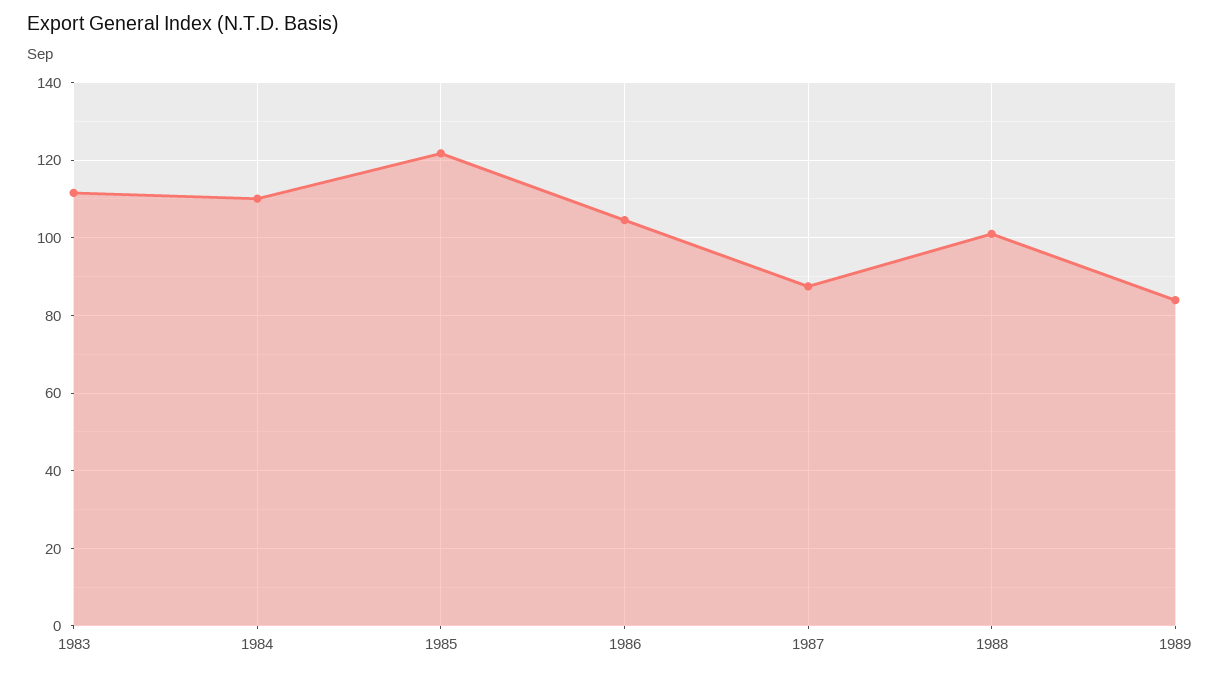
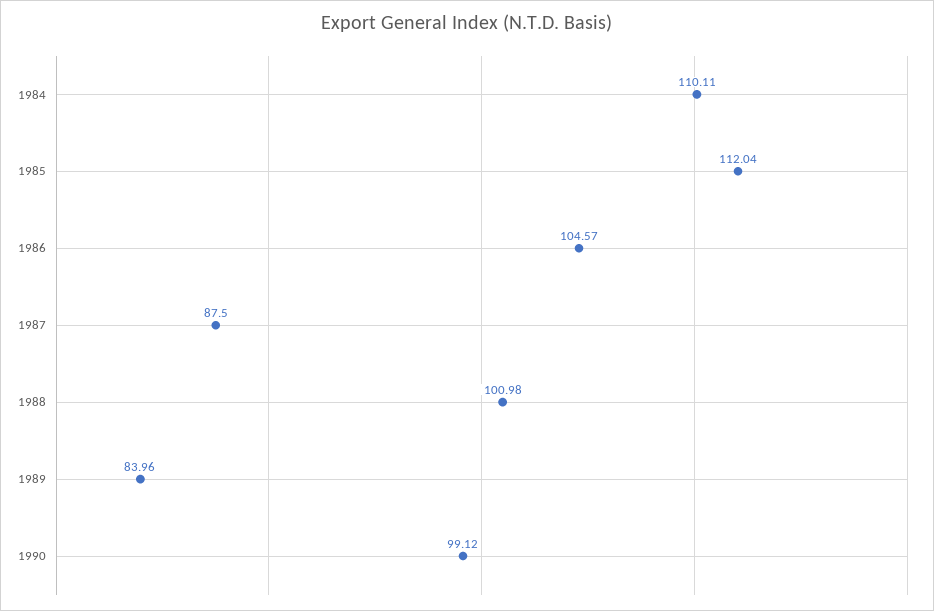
1983: 112 -> none
1985: 122 -> 112.04
1990: none -> 99.12

